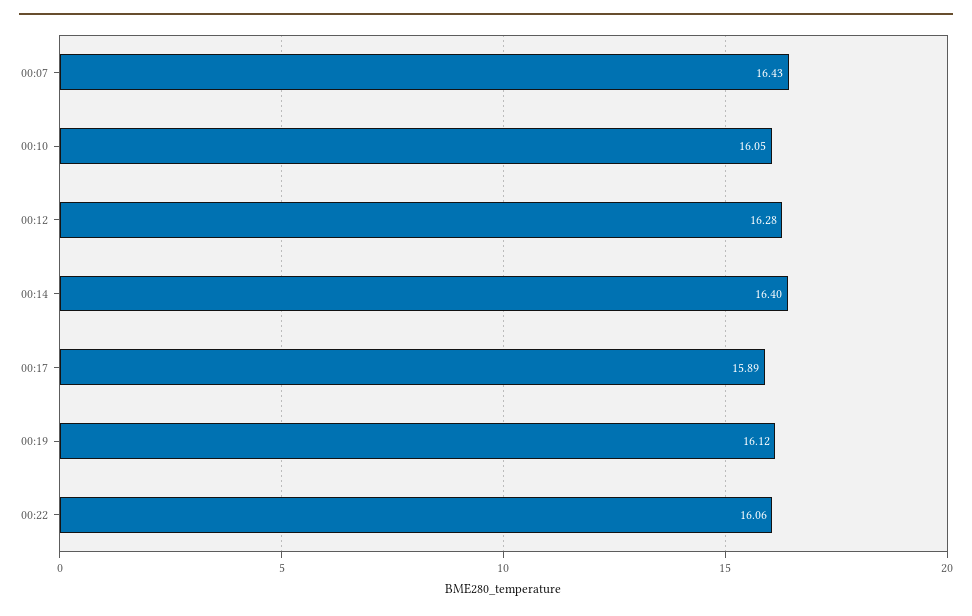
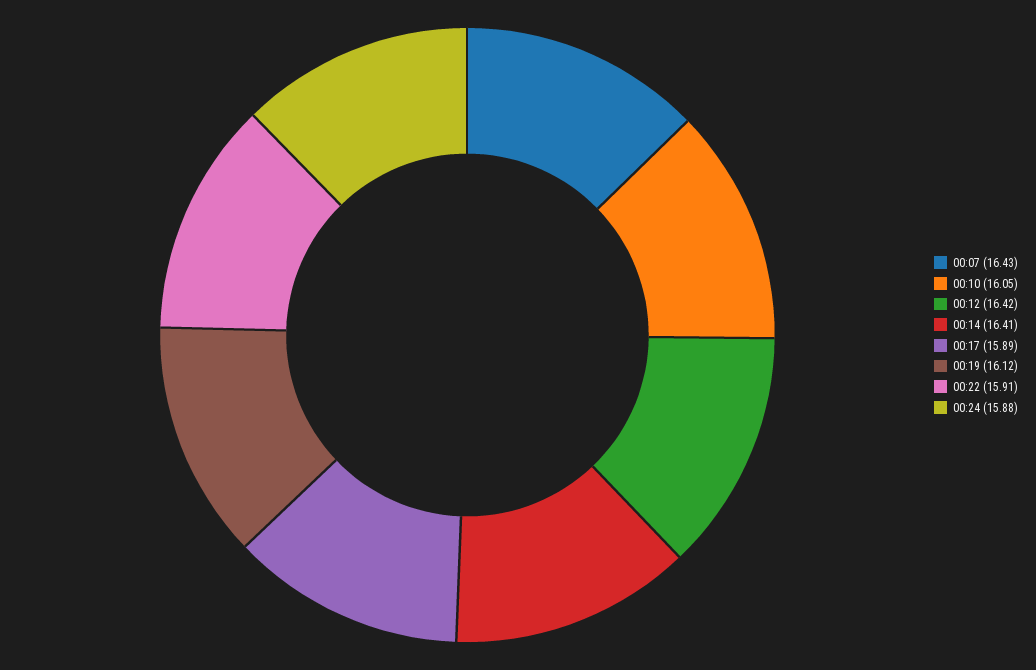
00:12: 16.28 -> 16.42
00:14: 16.4 -> 16.41
00:22: 16.06 -> 15.91
00:24: none -> 15.88

